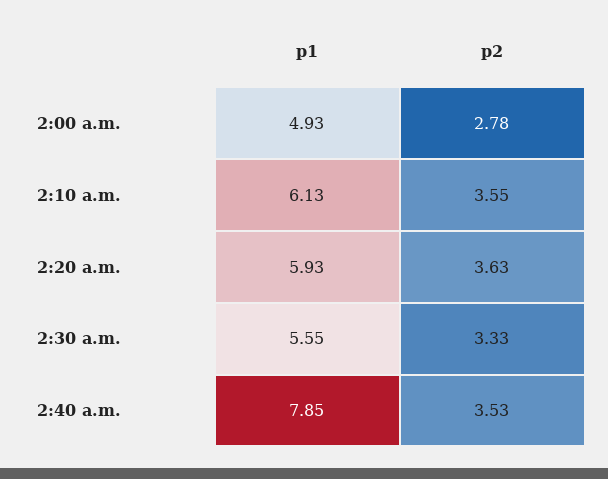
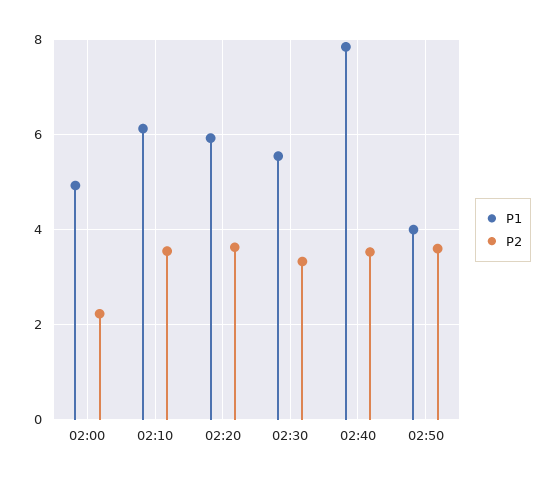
p2, 2:00 a.m.: 2.78 -> 2.2
p1, 02:50: none -> 4
p2, 02:50: none -> 3.6

